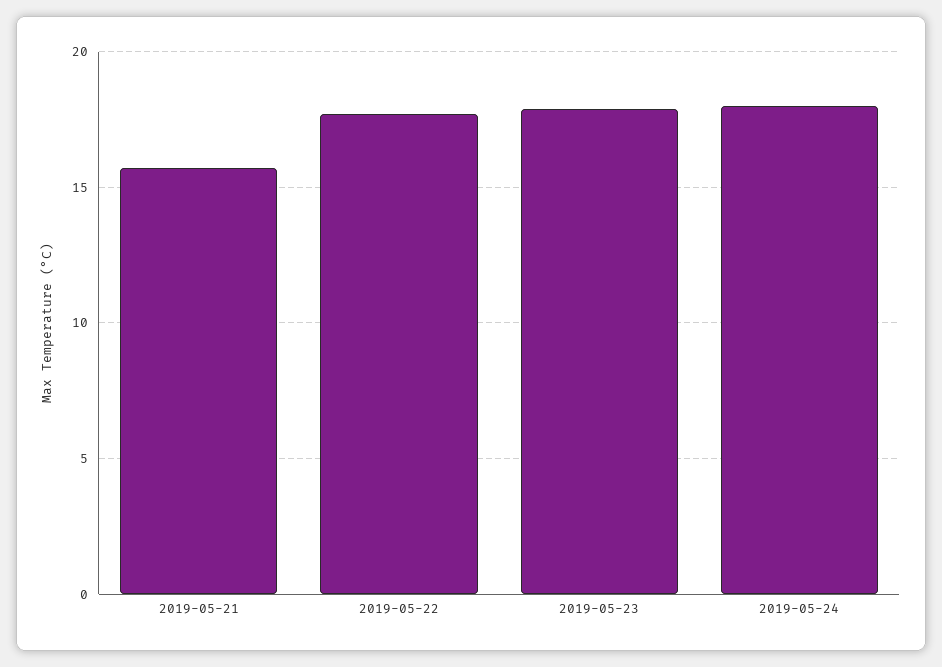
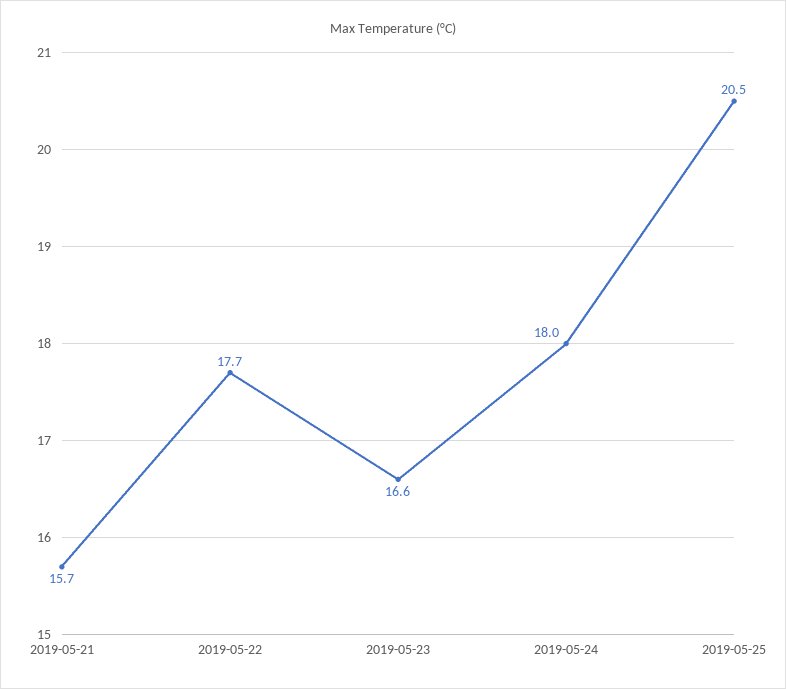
2019-05-23: 18 -> 16.6
2019-05-25: none -> 20.5

